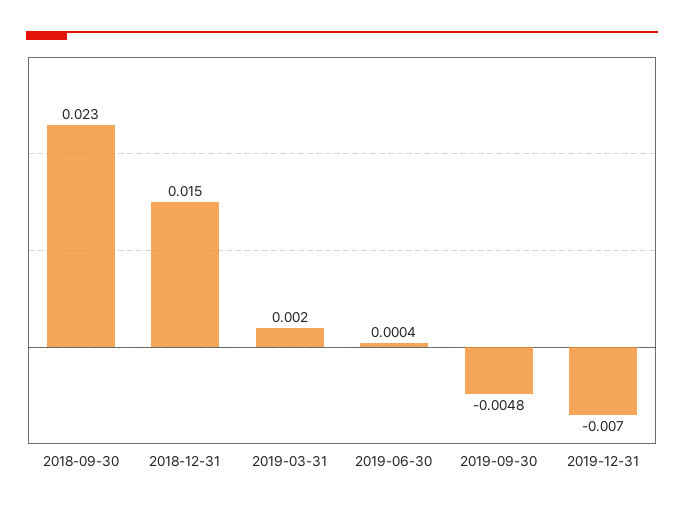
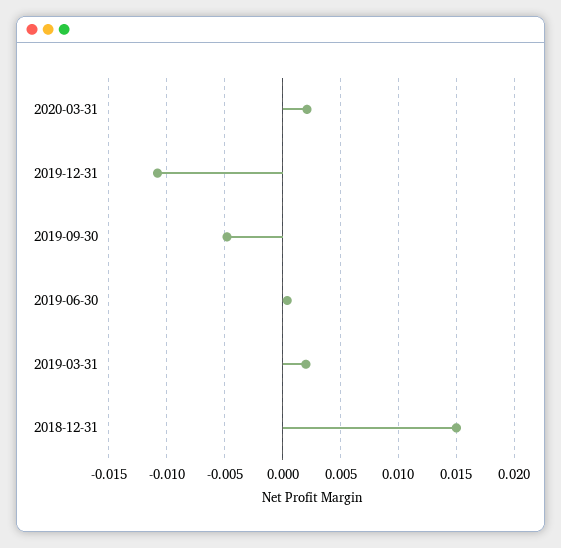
2018-09-30: 0.023 -> none
2019-12-31: -0.007 -> -0.011
2020-03-31: none -> 0.002

